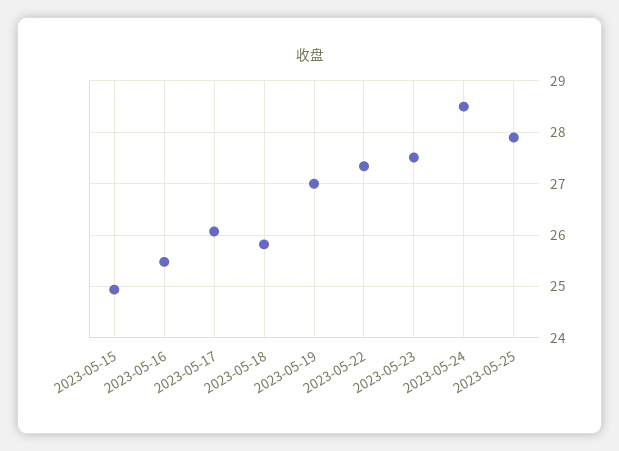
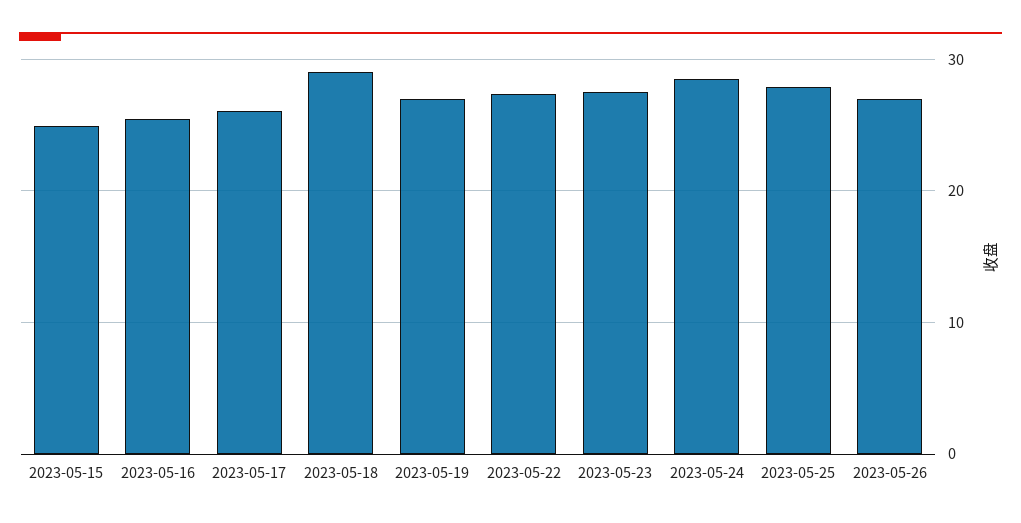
2023-05-18: 25.8 -> 29
2023-05-26: none -> 27

